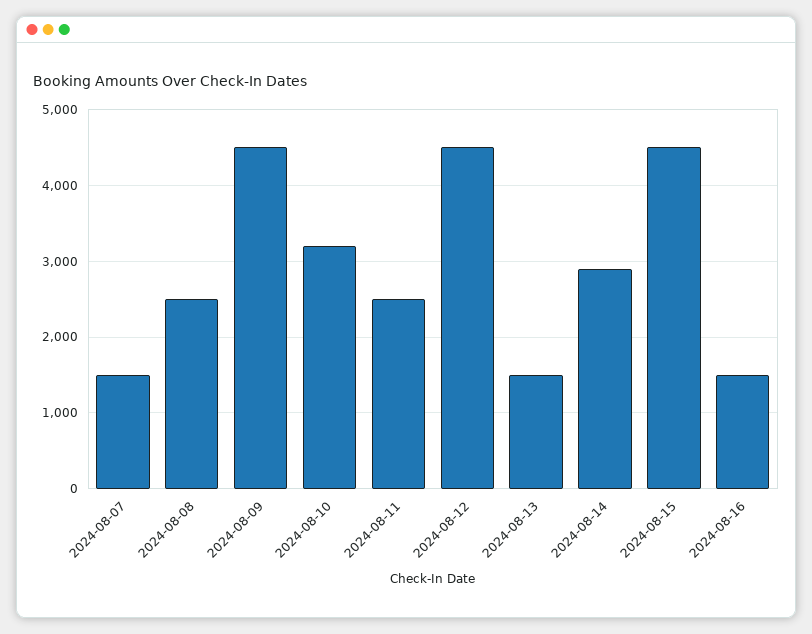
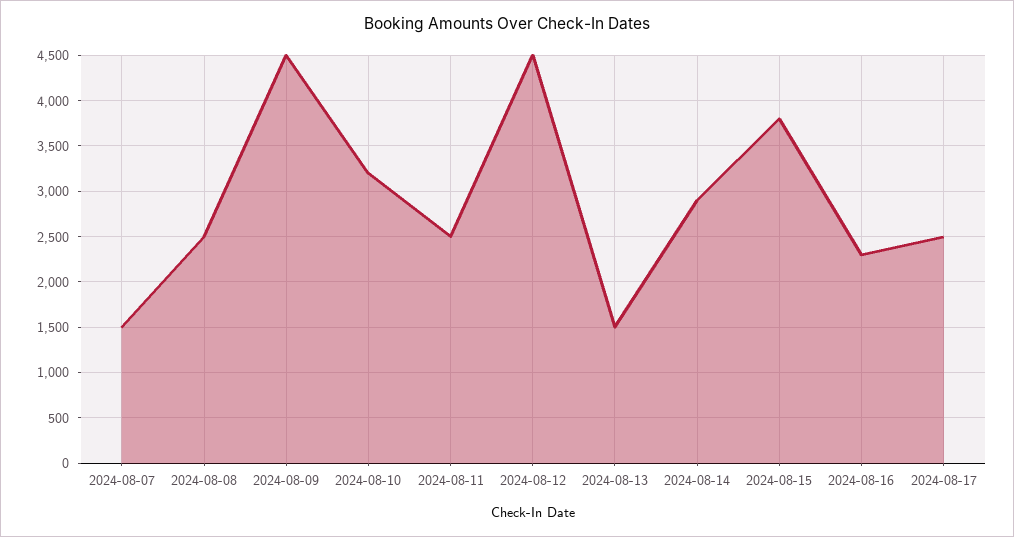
2024-08-15: 4500 -> 3800
2024-08-16: 1500 -> 2300
2024-08-17: none -> 2500

